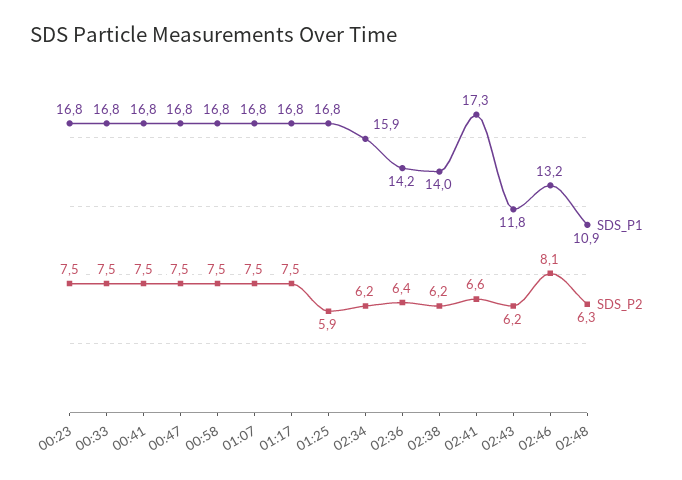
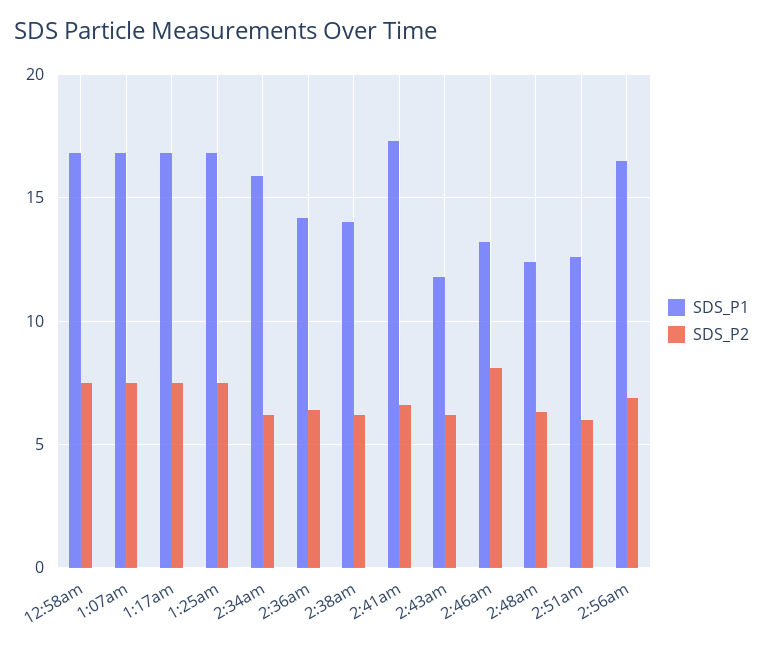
SDS_P1, 00:23: 16.8 -> none
SDS_P2, 00:23: 7.5 -> none
SDS_P1, 00:33: 16.8 -> none
SDS_P2, 00:33: 7.5 -> none
SDS_P1, 00:41: 16.8 -> none
SDS_P2, 00:41: 7.5 -> none
SDS_P1, 00:47: 16.8 -> none
SDS_P2, 00:47: 7.5 -> none
SDS_P2, 01:25: 5.9 -> 7.5
SDS_P1, 02:48: 10.9 -> 12.5
SDS_P1, 2:51am: none -> 12.5
SDS_P2, 2:51am: none -> 6
SDS_P1, 2:56am: none -> 16.5
SDS_P2, 2:56am: none -> 7

